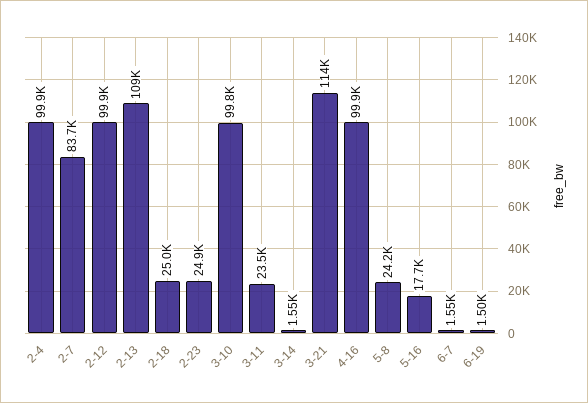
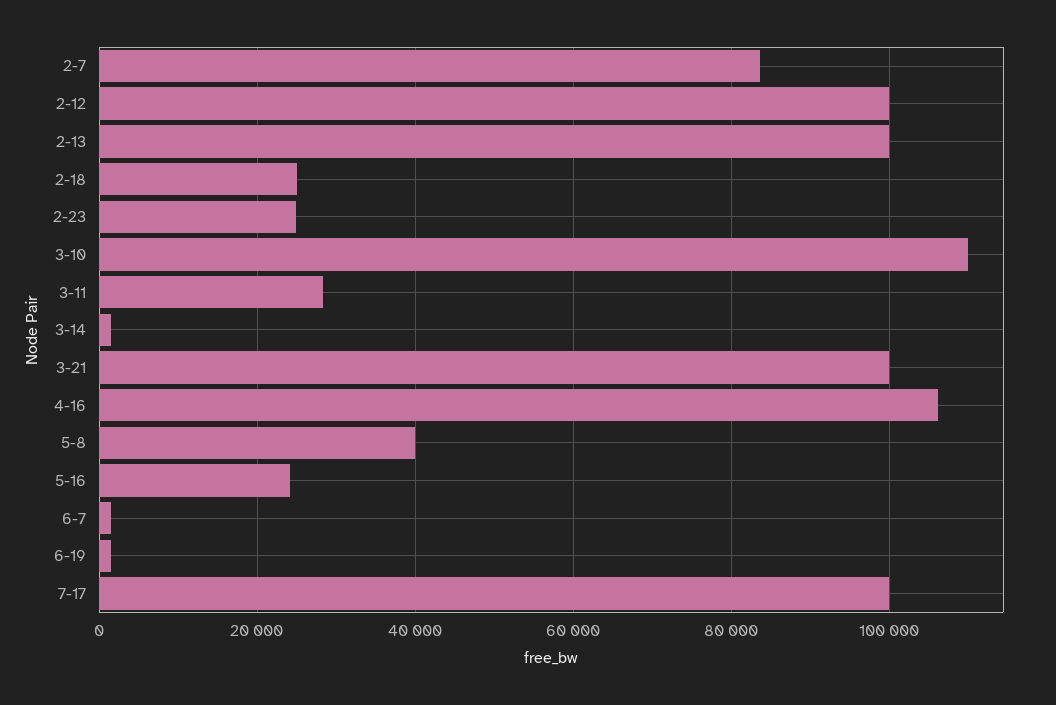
2-4: 99900 -> none
2-13: 109000 -> 100000
3-10: 99800 -> 110000
3-11: 23500 -> 28000
3-21: 114000 -> 100000
4-16: 99900 -> 106000
5-8: 24200 -> 40000
5-16: 17700 -> 24000
7-17: none -> 100000

